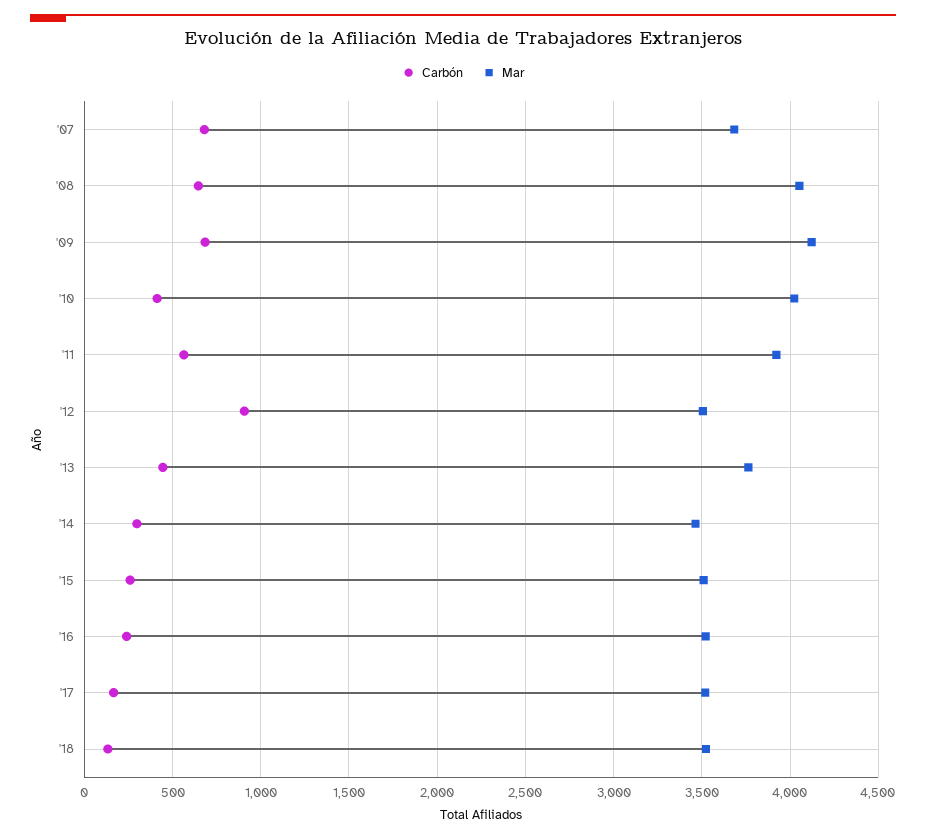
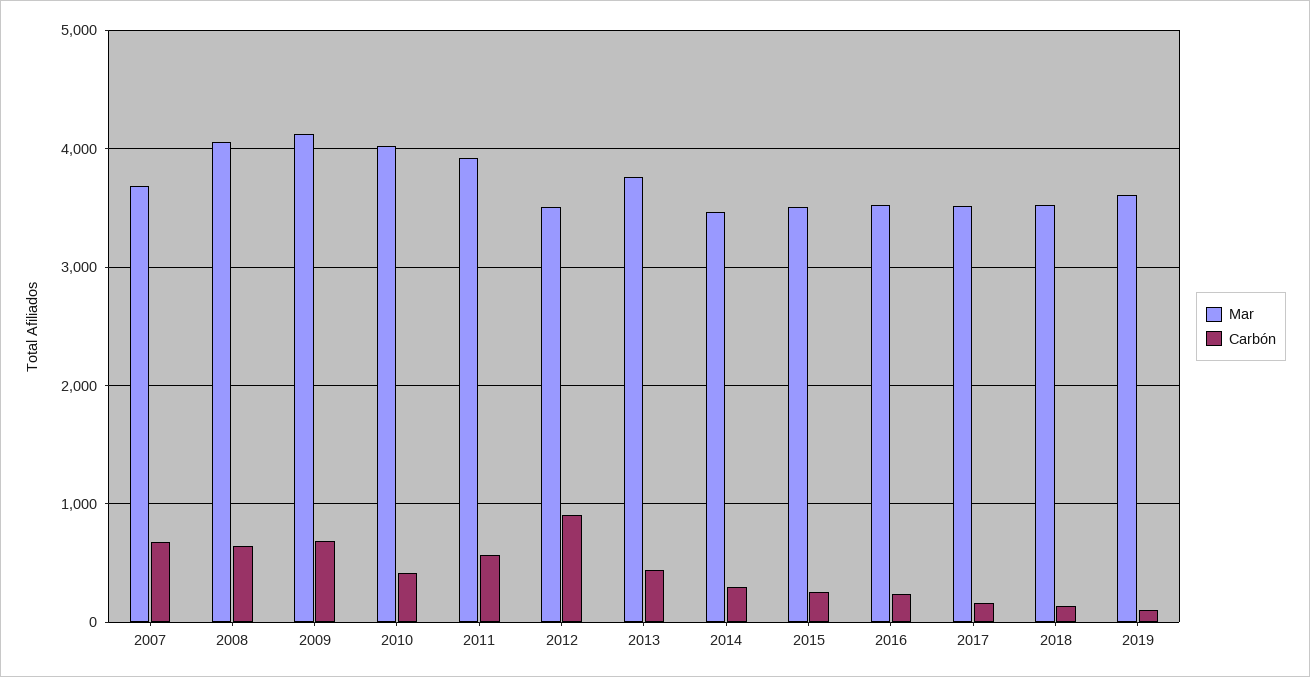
Mar, 2019: none -> 3600
Carbón, 2019: none -> 100

